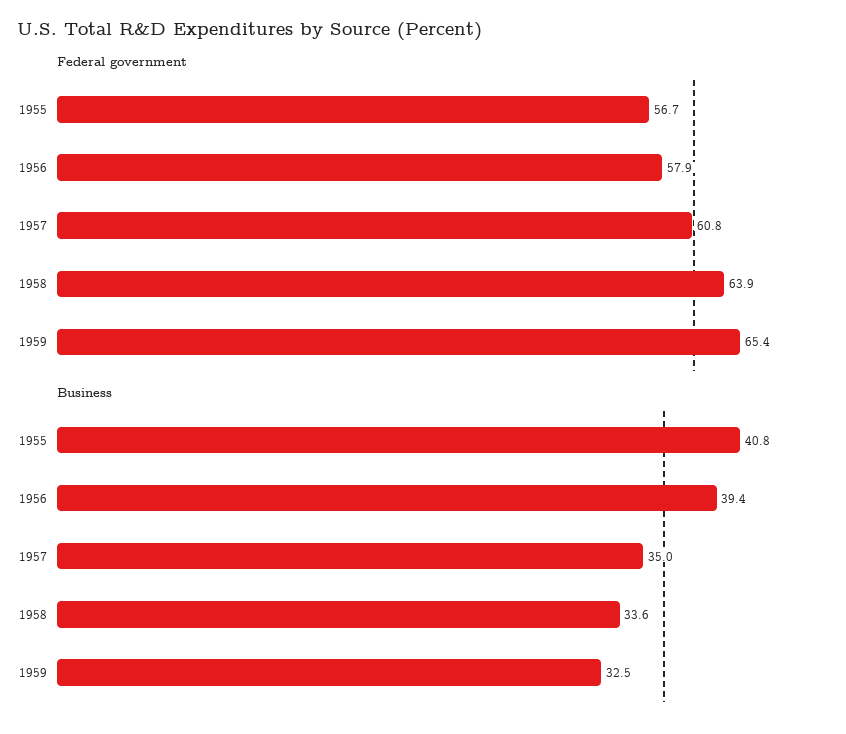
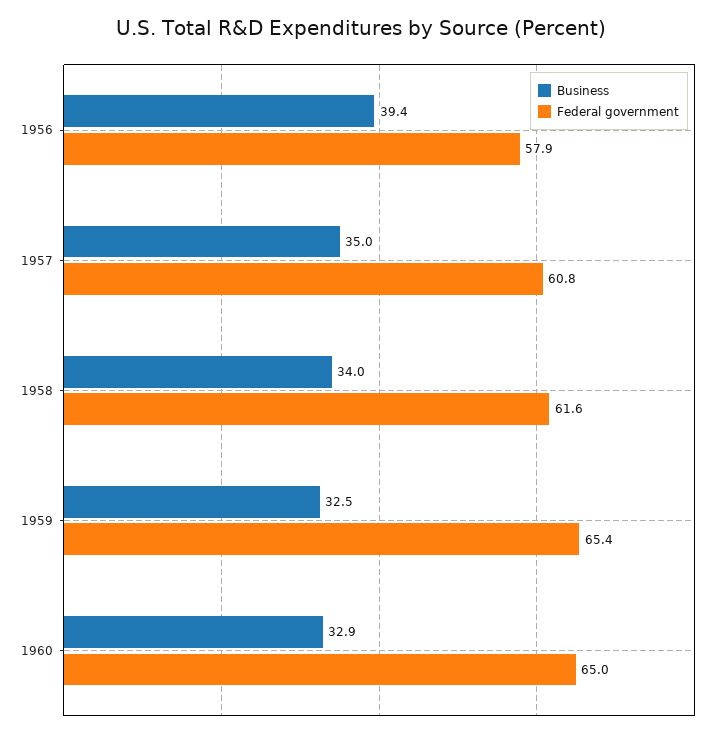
Federal government, 1955: 56.7 -> none
Federal government, 1958: 63.9 -> 61.6
Business, 1955: 40.8 -> none
Business, 1958: 33.6 -> 34
Business, 1960: none -> 32.9
Federal government, 1960: none -> 65

